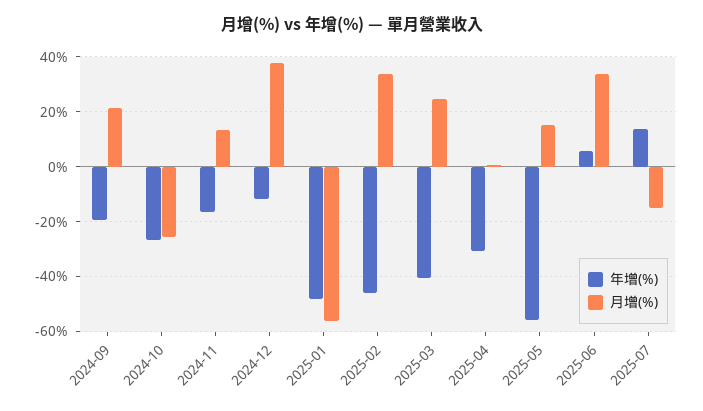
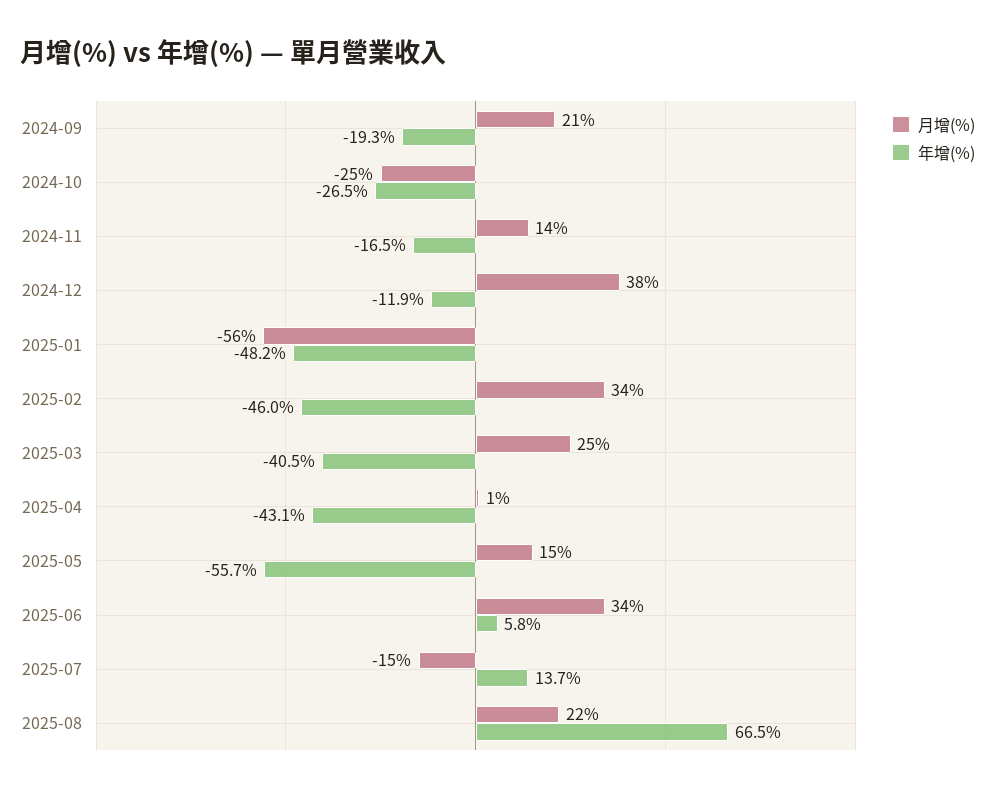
年增(%), 2025-04: -30 -> -43.1
月增(%), 2025-08: none -> 22
年增(%), 2025-08: none -> 66.5

